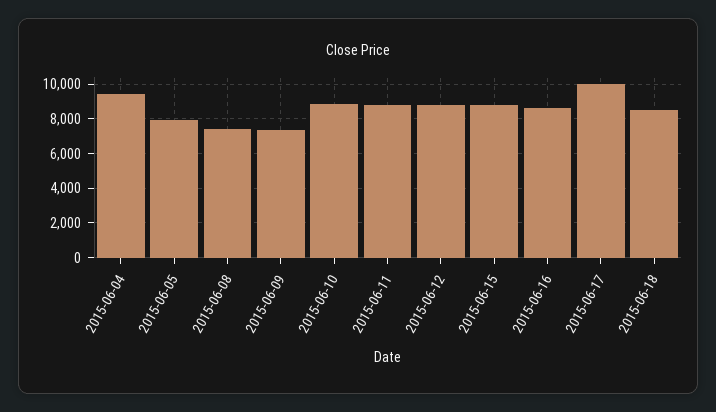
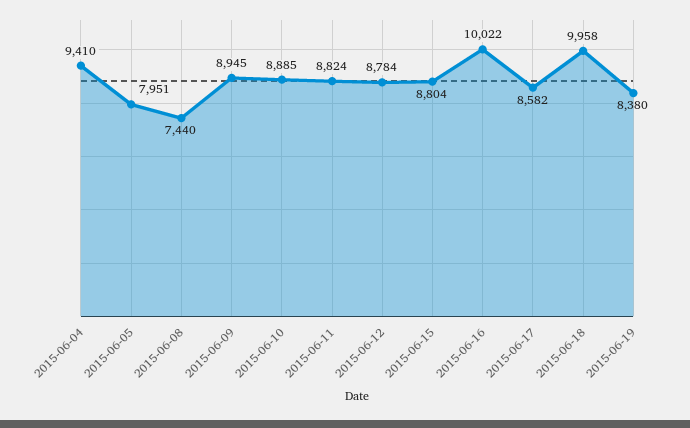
2015-06-09: 7500 -> 8945
2015-06-16: 8500 -> 10022
2015-06-17: 10000 -> 8582
2015-06-18: 8500 -> 9958
2015-06-19: none -> 8380

